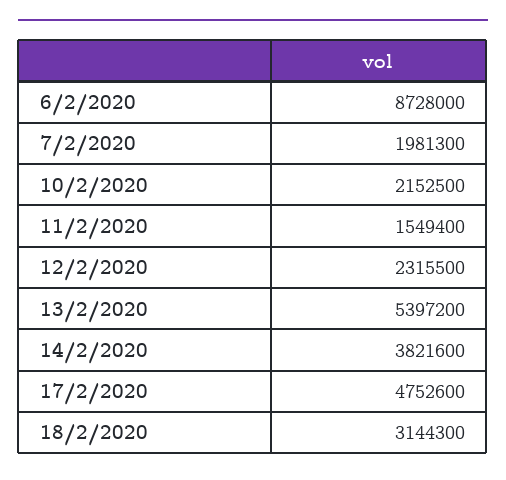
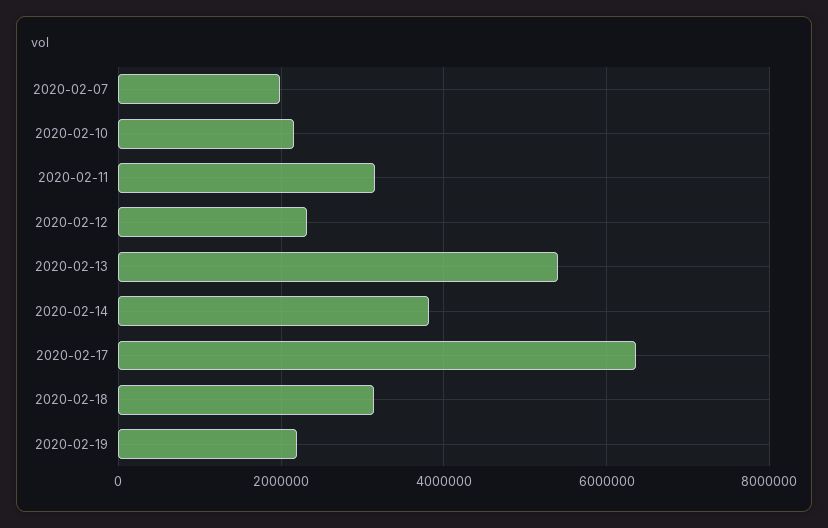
6/2/2020: 8728000 -> none
11/2/2020: 1549400 -> 3200000
17/2/2020: 4752600 -> 6400000
2020-02-19: none -> 2200000

